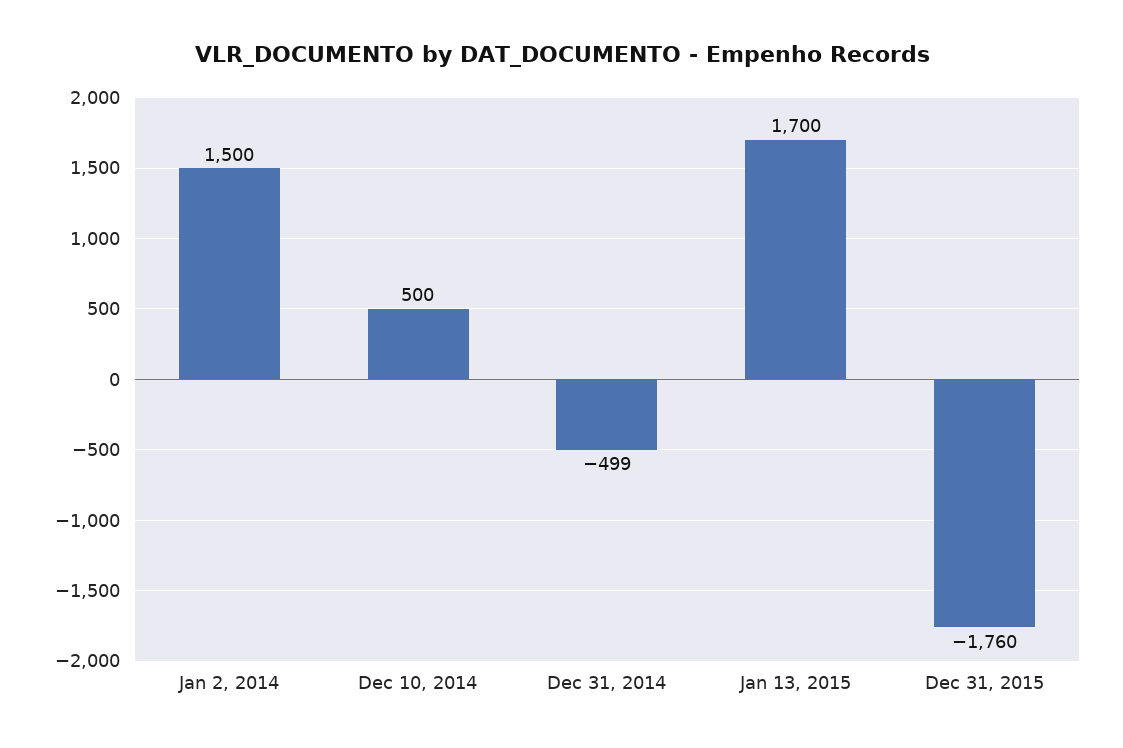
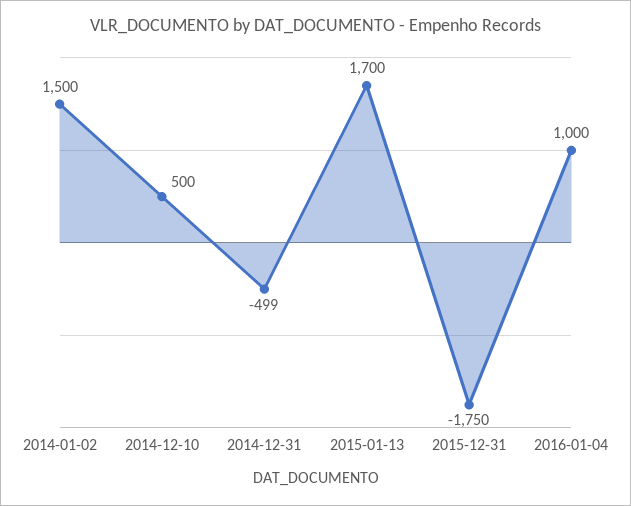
Dec 31, 2015: -1760 -> -1750
2016-01-04: none -> 1000

